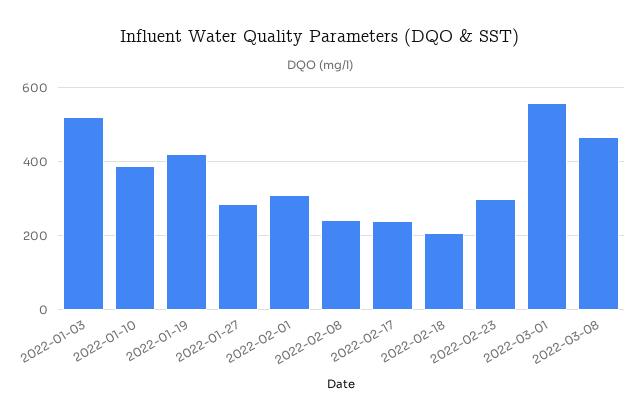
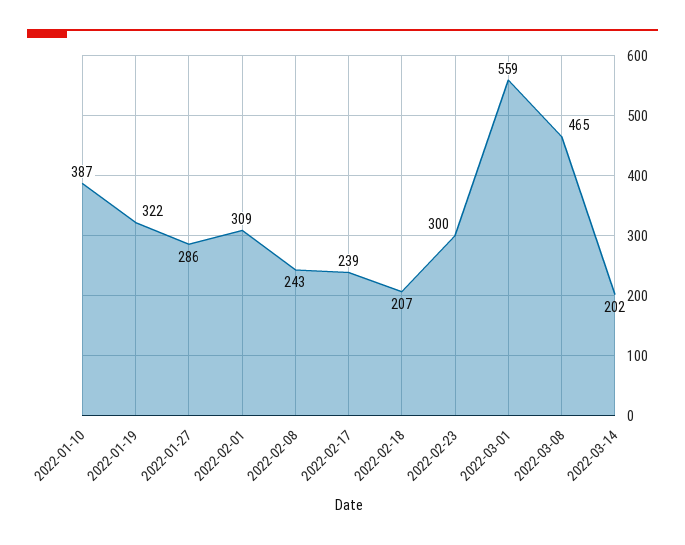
2022-01-03: 520 -> none
2022-01-19: 420 -> 322
2022-03-14: none -> 202

